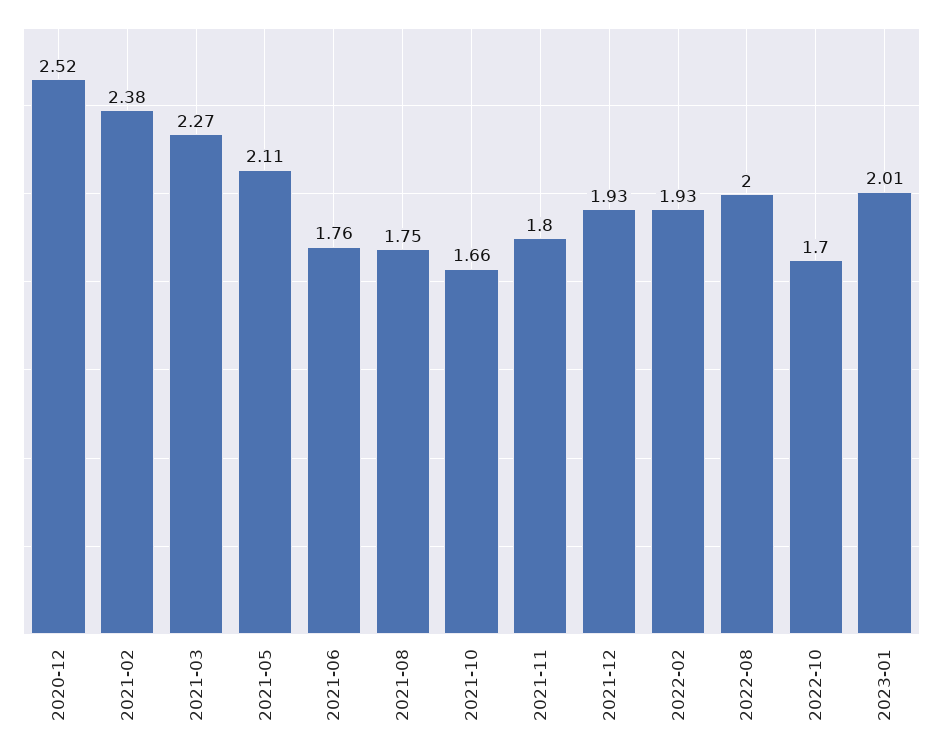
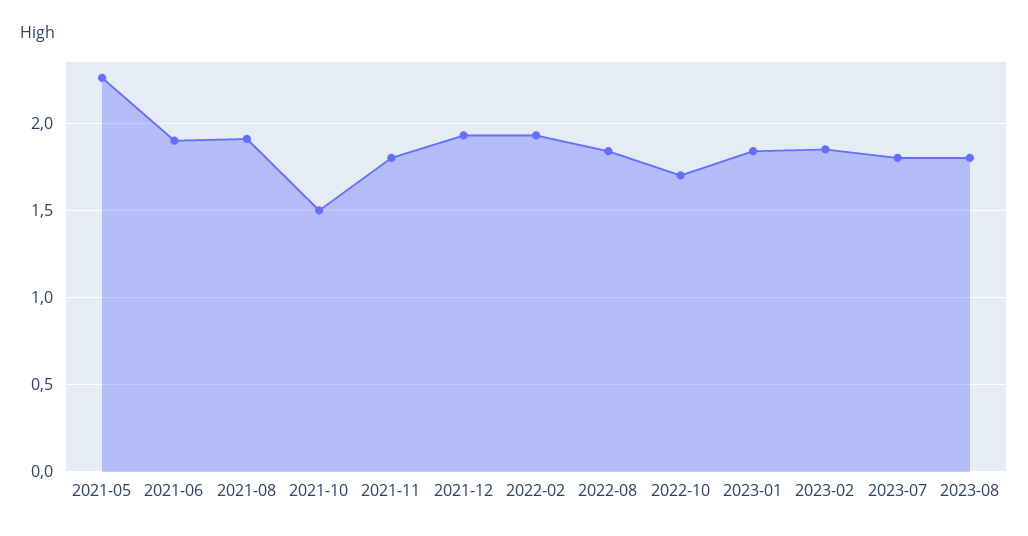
2020-12: 2.52 -> none
2021-02: 2.38 -> none
2021-03: 2.27 -> none
2021-05: 2.11 -> 2.25
2021-06: 1.76 -> 1.9
2021-08: 1.75 -> 1.9
2021-10: 1.66 -> 1.5
2022-08: 2 -> 1.85
2023-01: 2.01 -> 1.85
2023-02: none -> 1.85
2023-07: none -> 1.8
2023-08: none -> 1.8

